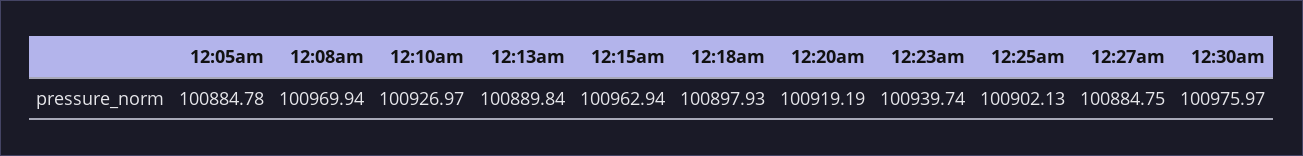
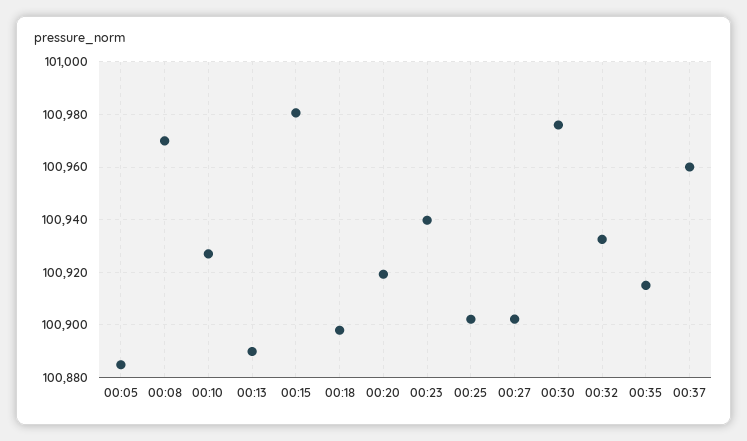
12:15am: 100962.94 -> 100980
12:27am: 100884.75 -> 100902.5
00:32: none -> 100932.5
00:35: none -> 100915
00:37: none -> 100960

